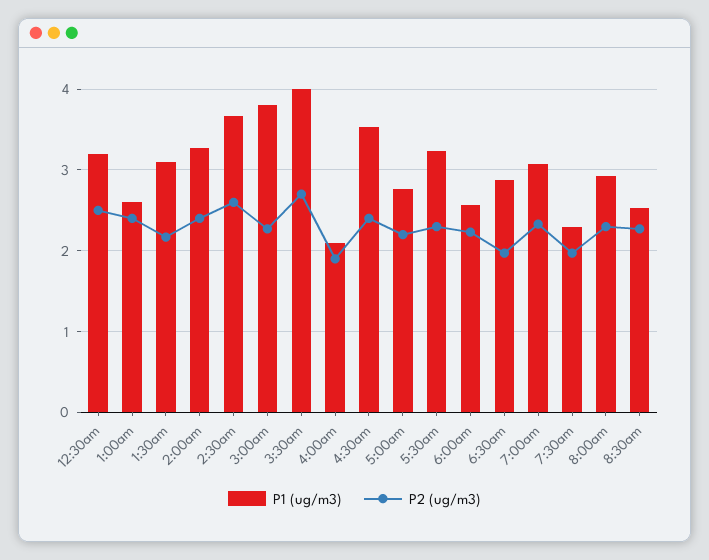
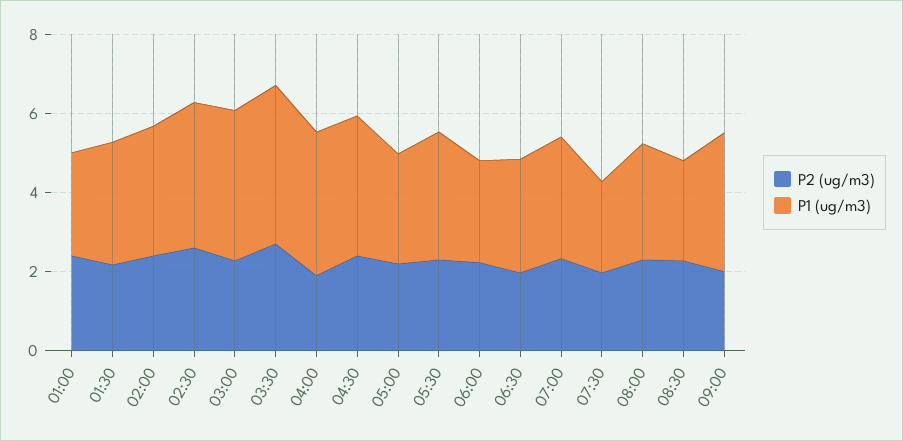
P1 (ug/m3), 12:30am: 3.2 -> none
P2 (ug/m3), 12:30am: 2.5 -> none
P1 (ug/m3), 4:00am: 2.1 -> 3.5
P2 (ug/m3), 09:00: none -> 2
P1 (ug/m3), 09:00: none -> 3.5

